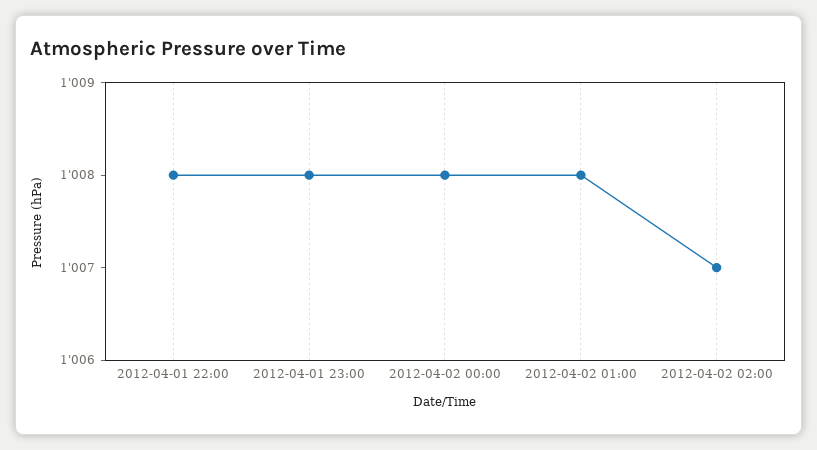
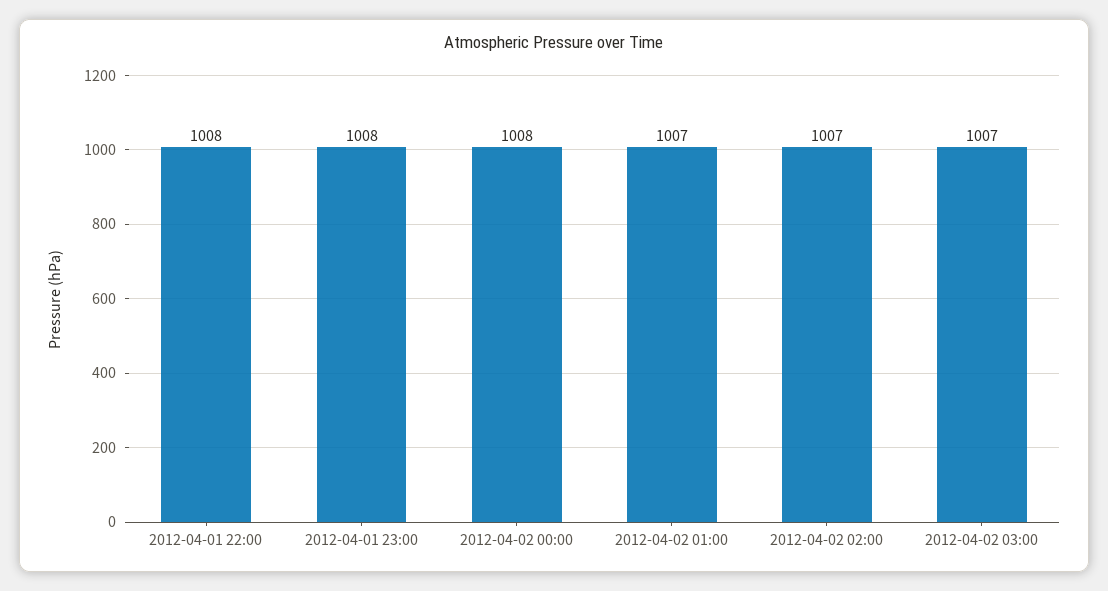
2012-04-02 01:00: 1008 -> 1007
2012-04-02 03:00: none -> 1007

